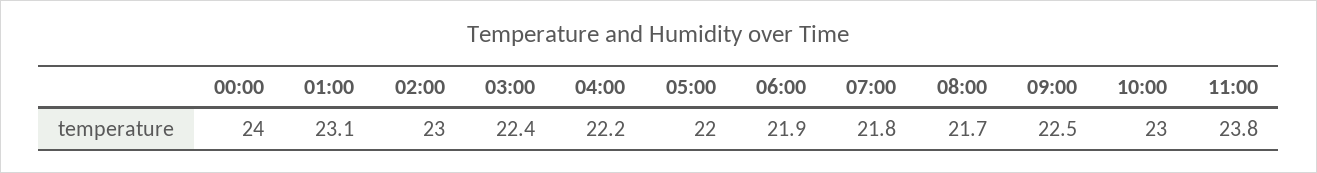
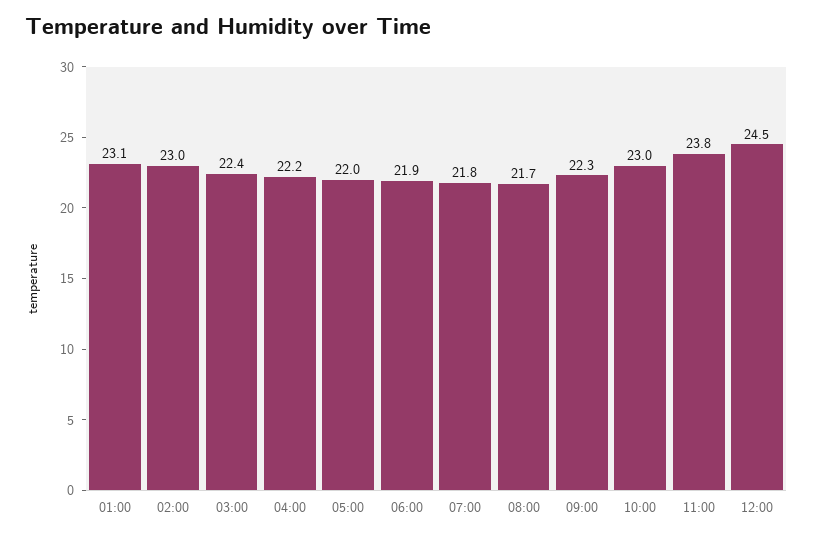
00:00: 24 -> none
09:00: 22.5 -> 22.3
12:00: none -> 24.5

